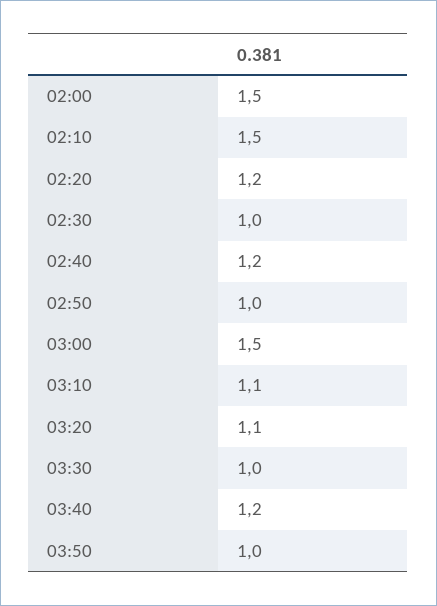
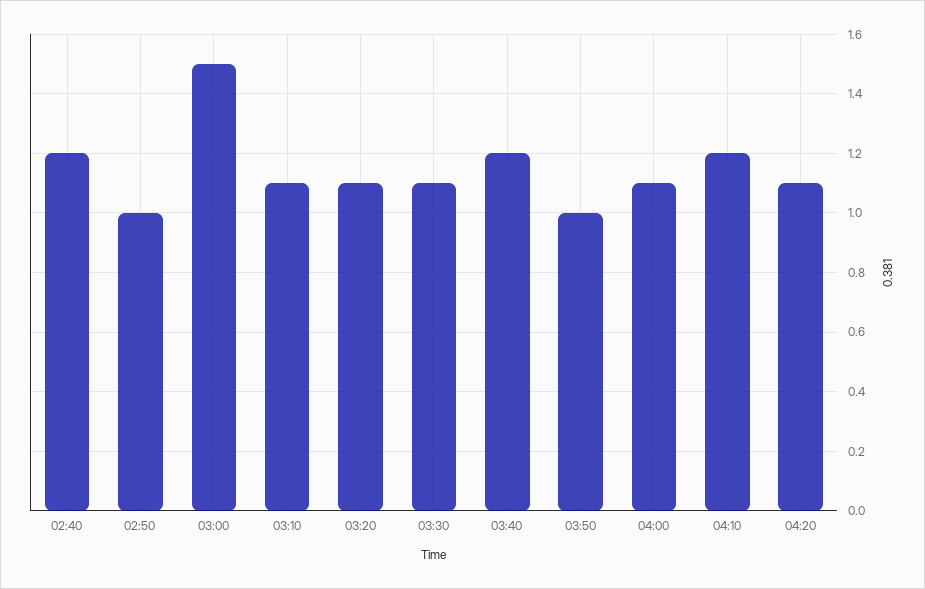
02:00: 1.5 -> none
02:10: 1.5 -> none
02:20: 1.2 -> none
02:30: 1 -> none
03:30: 1 -> 1.1
04:00: none -> 1.1
04:10: none -> 1.2
04:20: none -> 1.1

